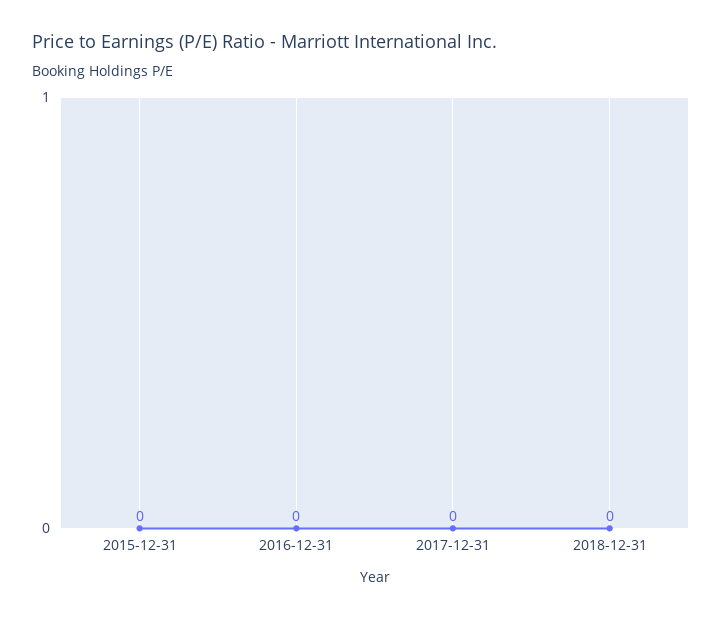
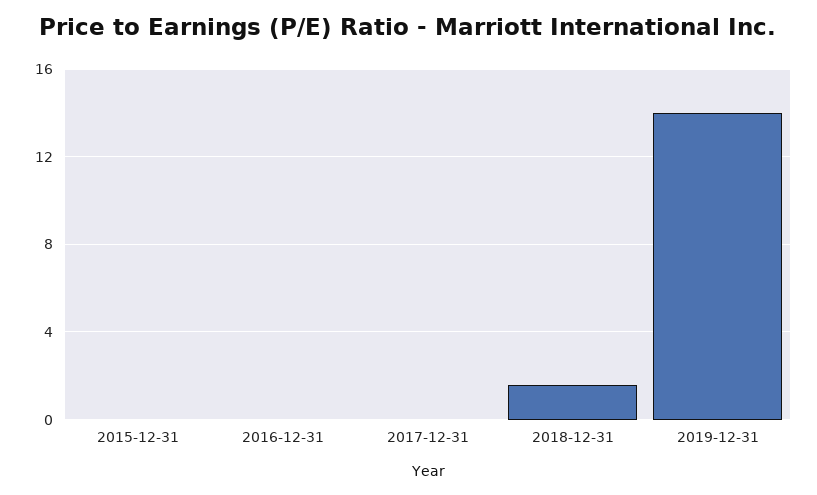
2018-12-31: 0 -> 1.5
2019-12-31: none -> 14

